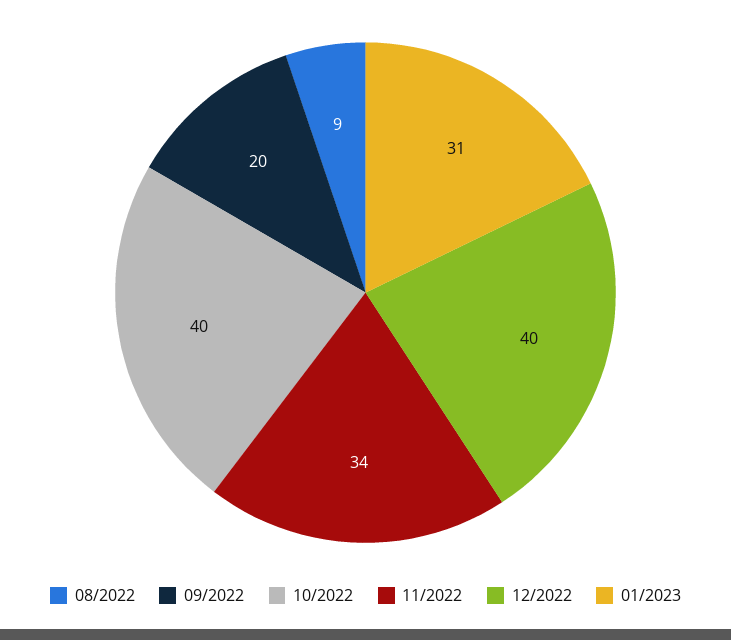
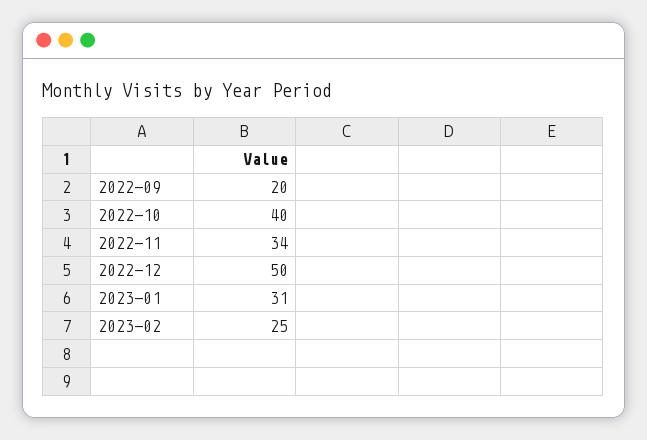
08/2022: 9 -> none
12/2022: 40 -> 50
2023-02: none -> 25

